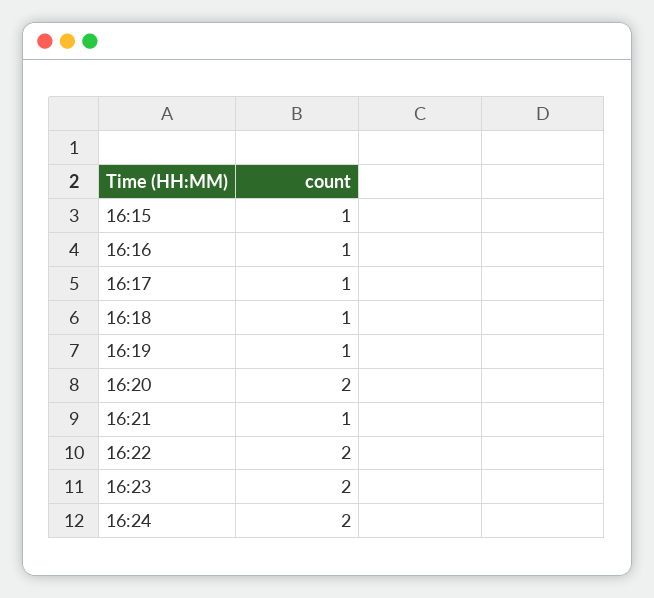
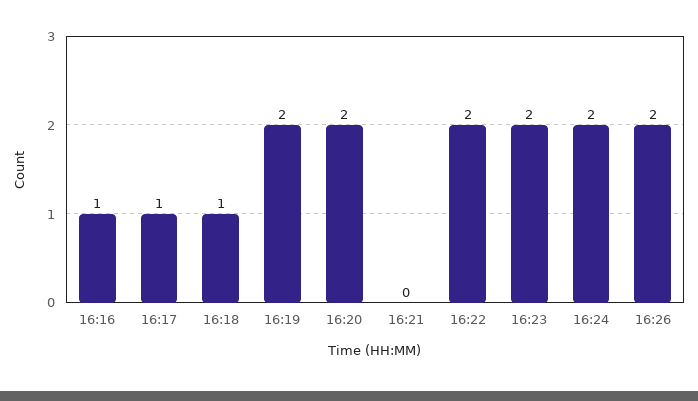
16:15: 1 -> none
16:19: 1 -> 2
16:21: 1 -> 0
16:26: none -> 2

